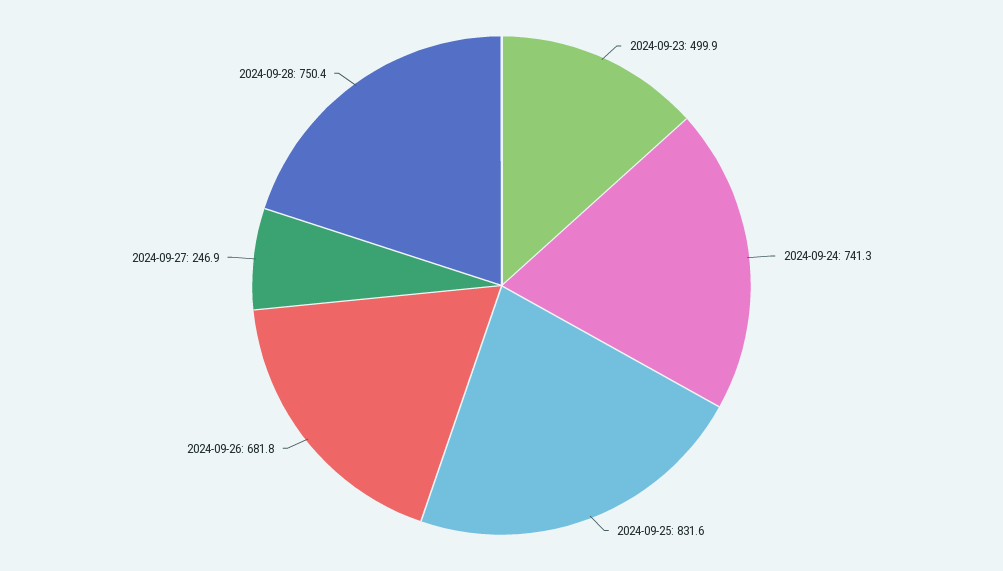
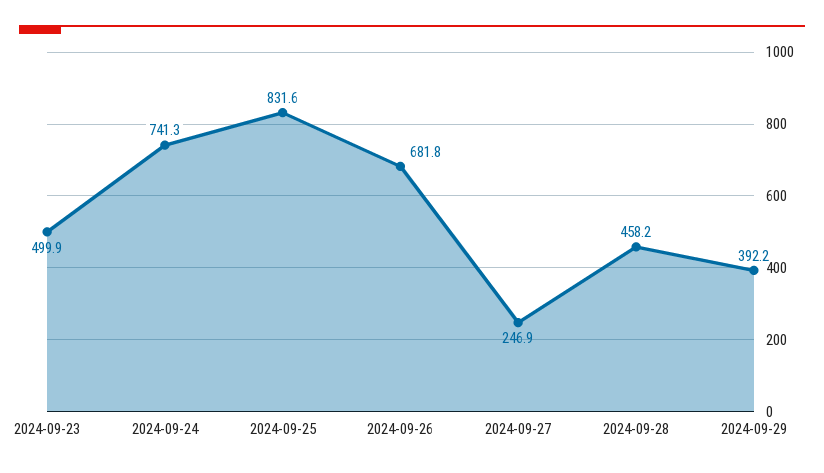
2024-09-28: 750.4 -> 458.2
2024-09-29: none -> 392.2

